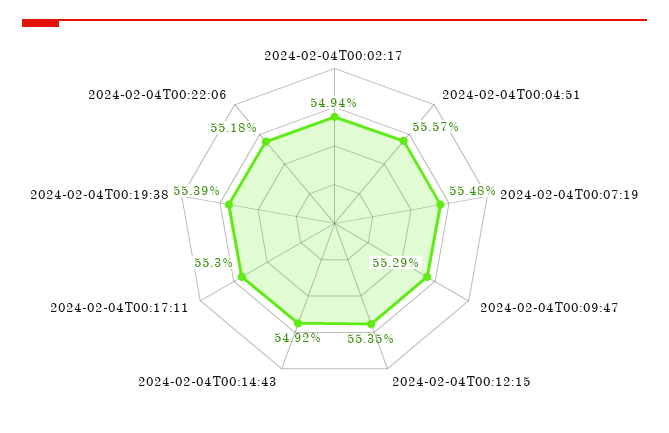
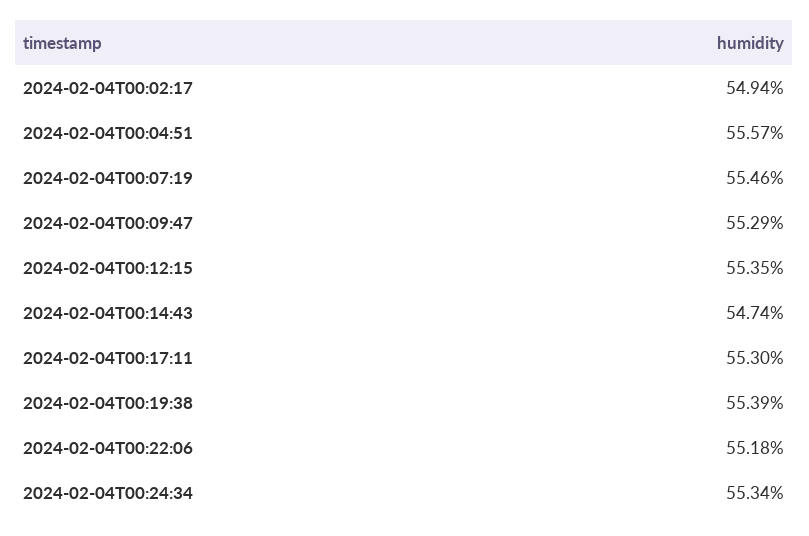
2024-02-04T00:07:19: 55.48 -> 55.46
2024-02-04T00:14:43: 54.92 -> 54.74
2024-02-04T00:24:34: none -> 55.34

